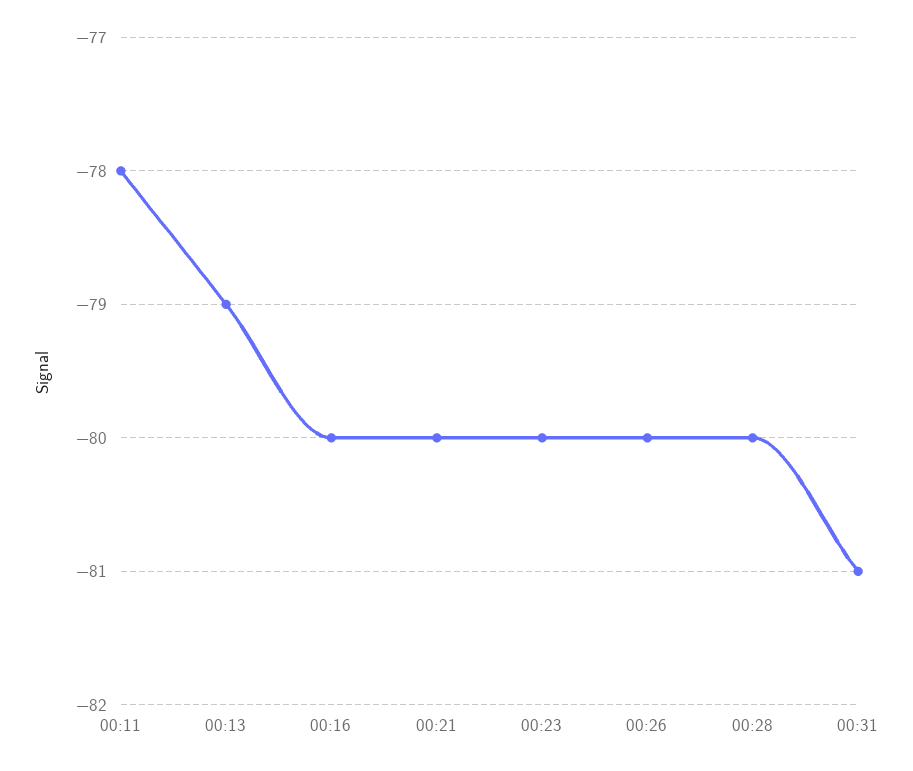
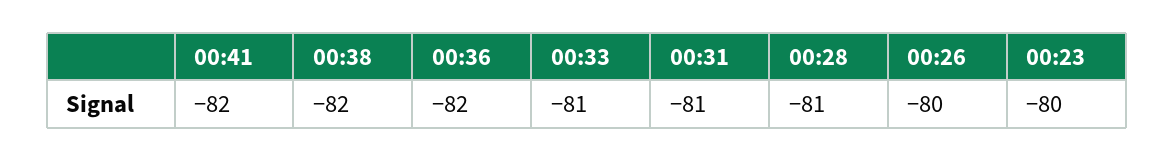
00:11: -78 -> none
00:13: -79 -> none
00:16: -80 -> none
00:21: -80 -> none
00:28: -80 -> -81
00:41: none -> -82
00:38: none -> -82
00:36: none -> -82
00:33: none -> -81

